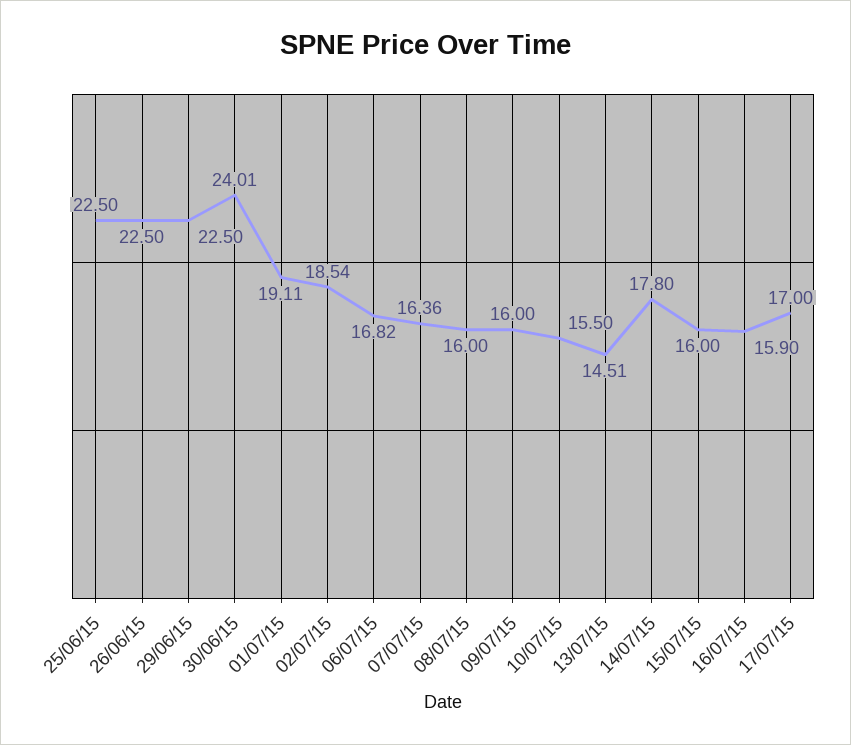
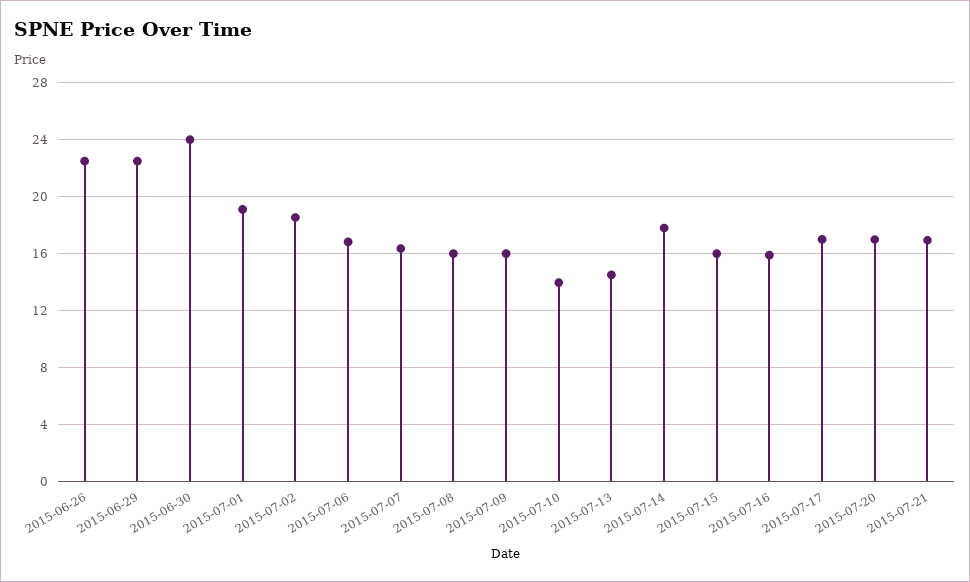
25/06/15: 22.5 -> none
10/07/15: 15.5 -> 14
2015-07-20: none -> 17
2015-07-21: none -> 17

